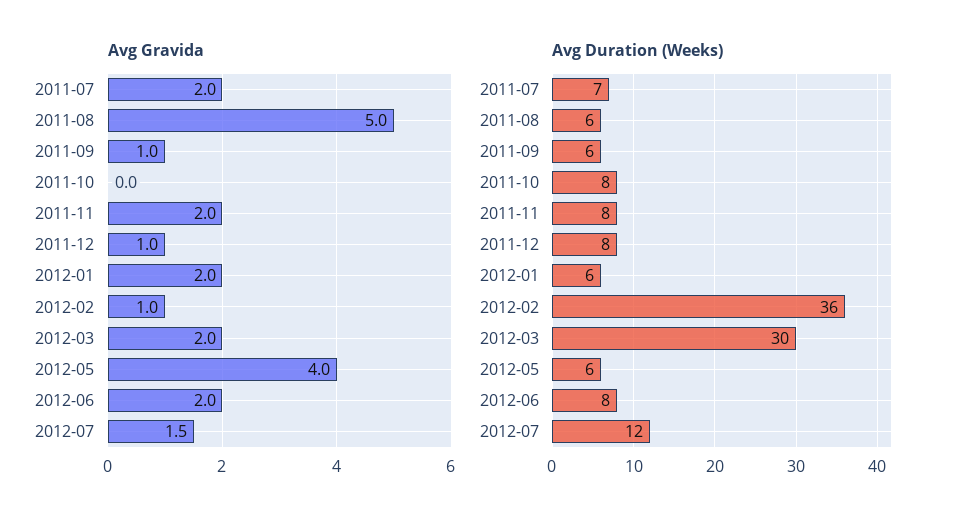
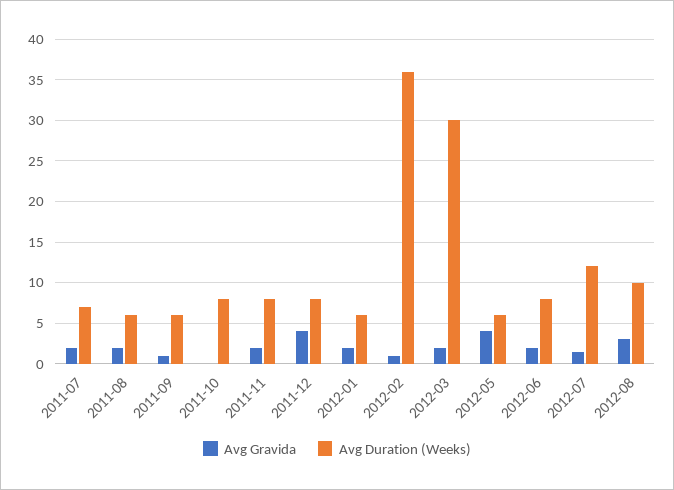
Avg Gravida, 2011-08: 5 -> 2
Avg Gravida, 2011-12: 1 -> 4
Avg Gravida, 2012-08: none -> 3
Avg Duration (Weeks), 2012-08: none -> 10

